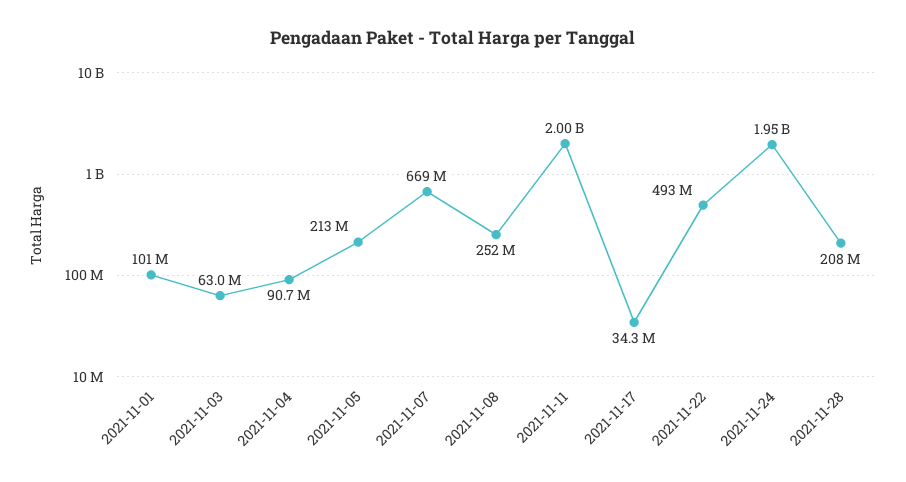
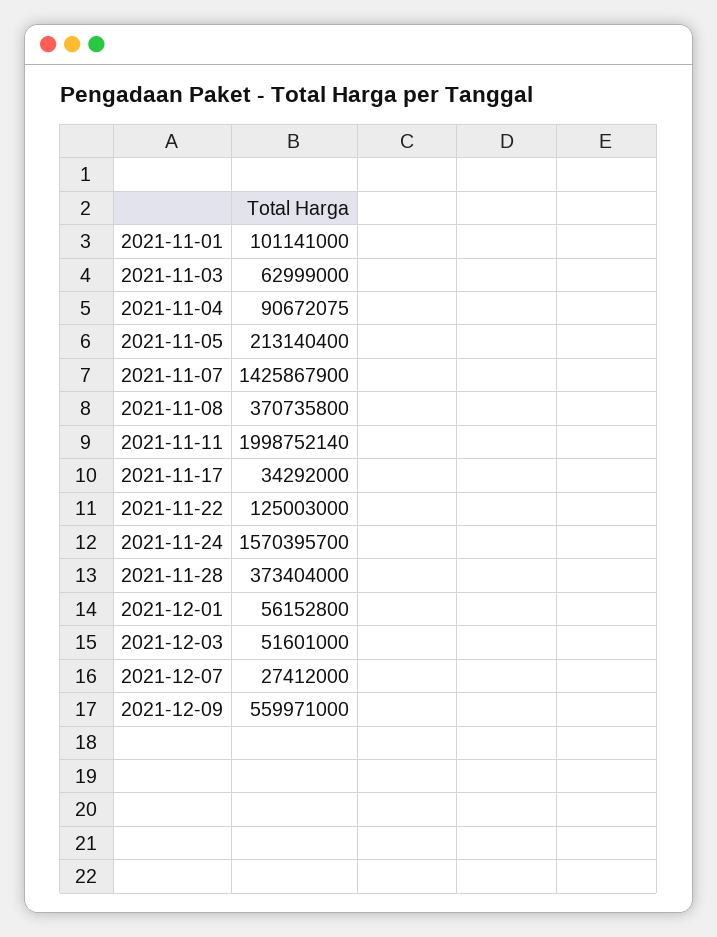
2021-11-07: 669000000 -> 1425867900
2021-11-08: 252000000 -> 370735800
2021-11-22: 493000000 -> 125003000
2021-11-24: 1950000000 -> 1570395700
2021-11-28: 208000000 -> 373404000
2021-12-01: none -> 56152800
2021-12-03: none -> 51601000
2021-12-07: none -> 27412000
2021-12-09: none -> 559971000

